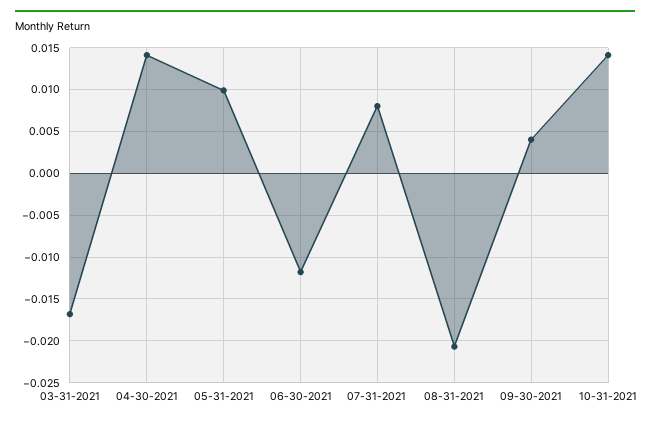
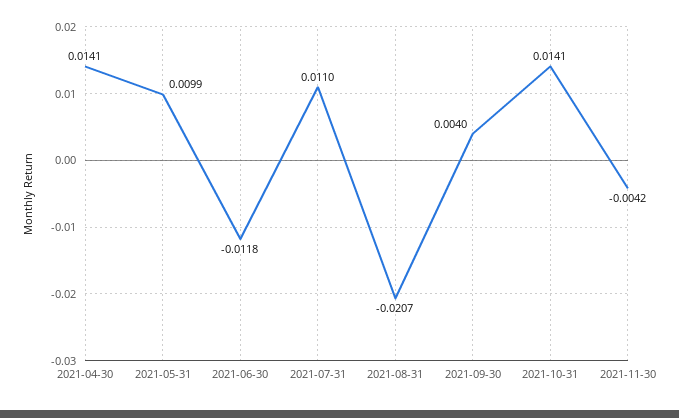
03-31-2021: -0.017 -> none
07-31-2021: 0.008 -> 0.011
2021-11-30: none -> -0.0042

